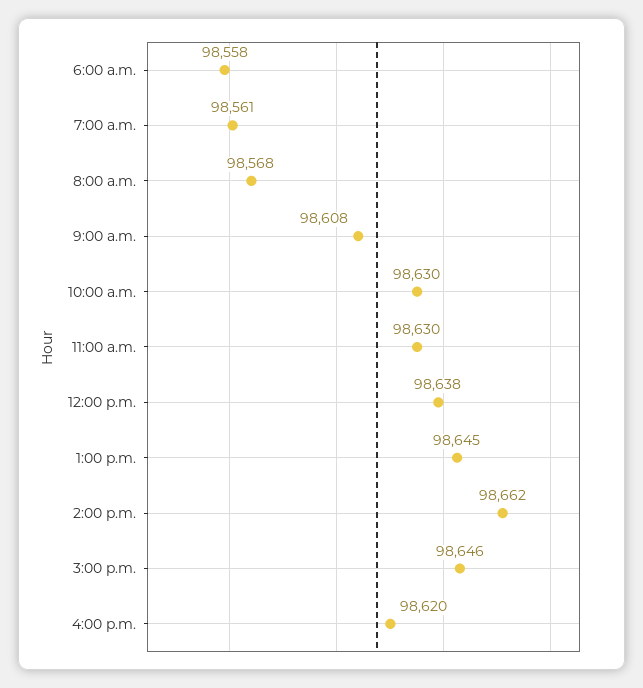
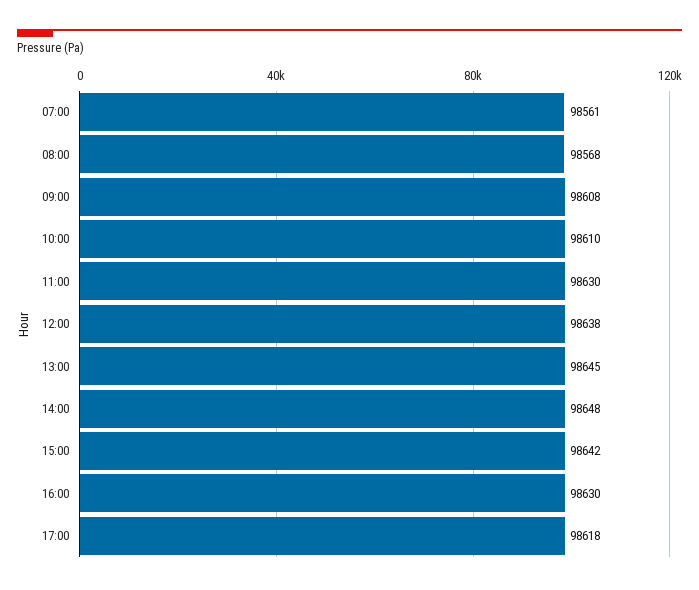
6:00 a.m.: 98558 -> none
10:00 a.m.: 98630 -> 98610
2:00 p.m.: 98662 -> 98648
3:00 p.m.: 98646 -> 98642
4:00 p.m.: 98620 -> 98630
17:00: none -> 98618

